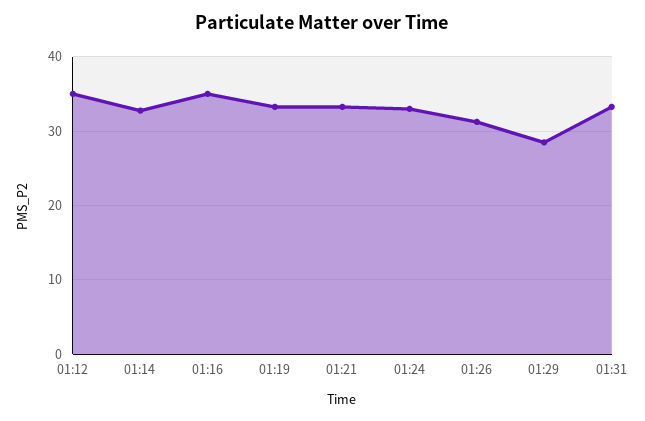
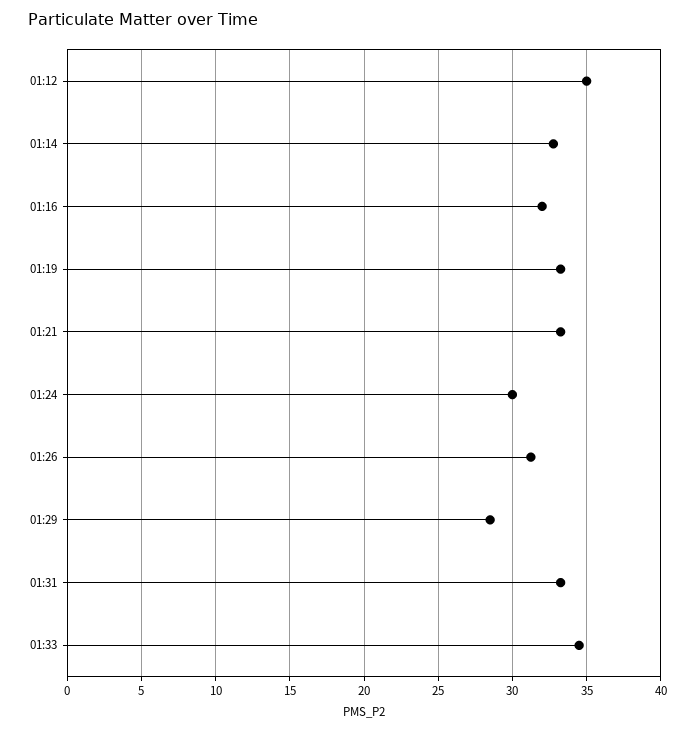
01:16: 35 -> 32
01:24: 33 -> 30
01:33: none -> 34.5

